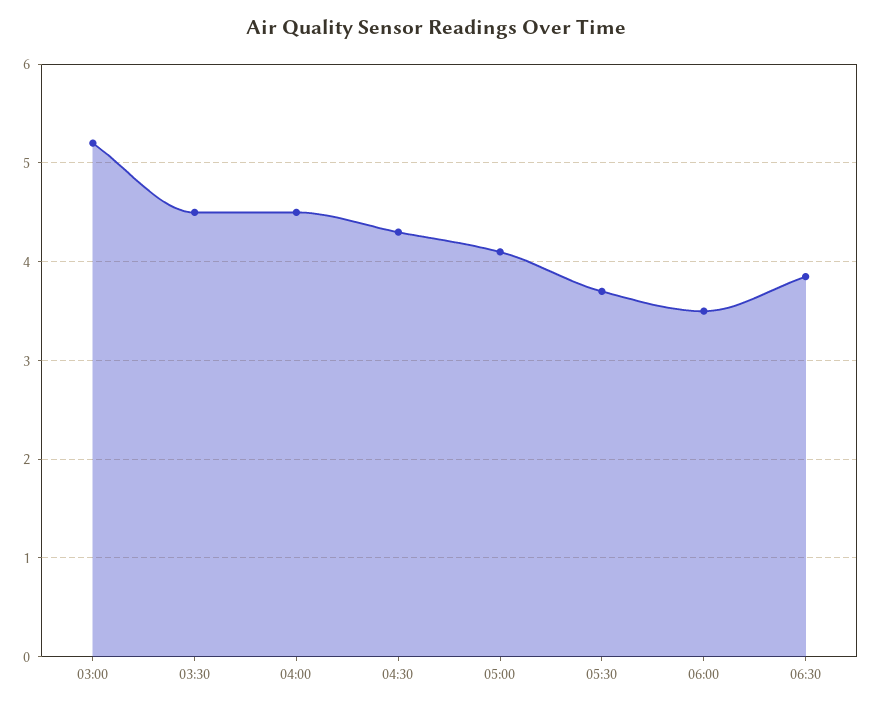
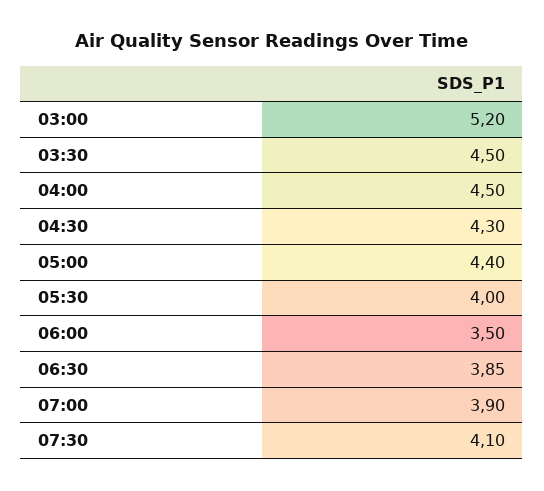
05:00: 4.1 -> 4.4
05:30: 3.7 -> 4
07:00: none -> 3.9
07:30: none -> 4.1

